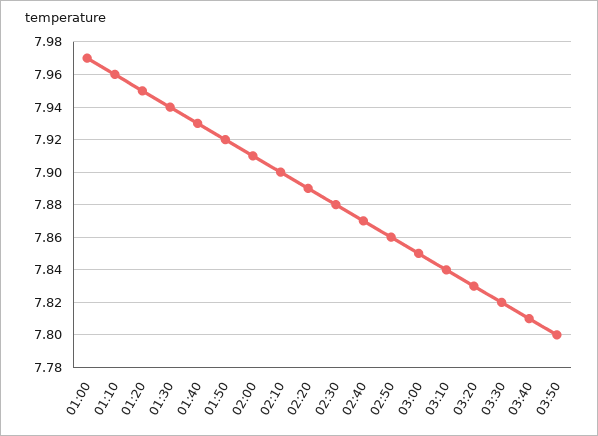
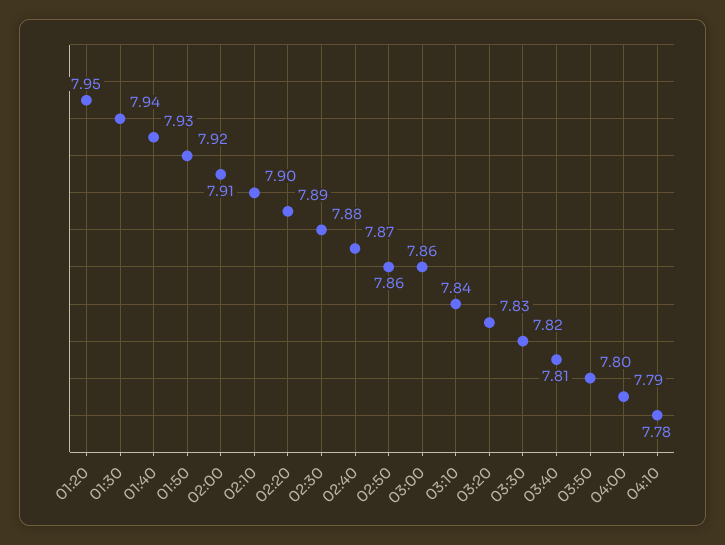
01:00: 7.97 -> none
01:10: 7.96 -> none
03:00: 7.85 -> 7.86
04:00: none -> 7.79
04:10: none -> 7.78

